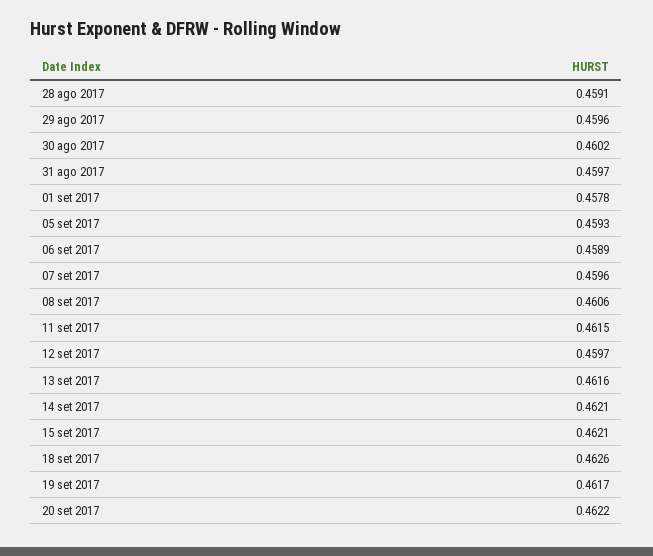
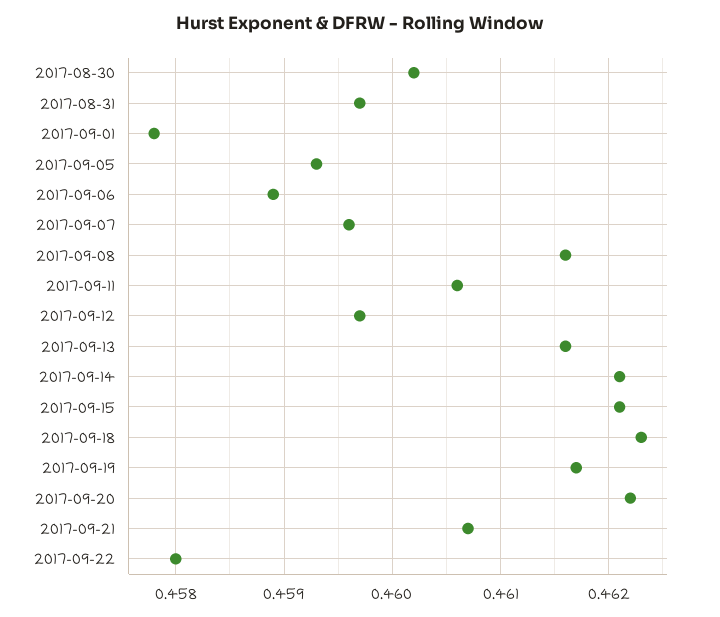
28 ago 2017: 0.4591 -> none
29 ago 2017: 0.4596 -> none
08 set 2017: 0.4606 -> 0.4616
11 set 2017: 0.4615 -> 0.4606
18 set 2017: 0.4626 -> 0.4623
2017-09-21: none -> 0.4607
2017-09-22: none -> 0.458

